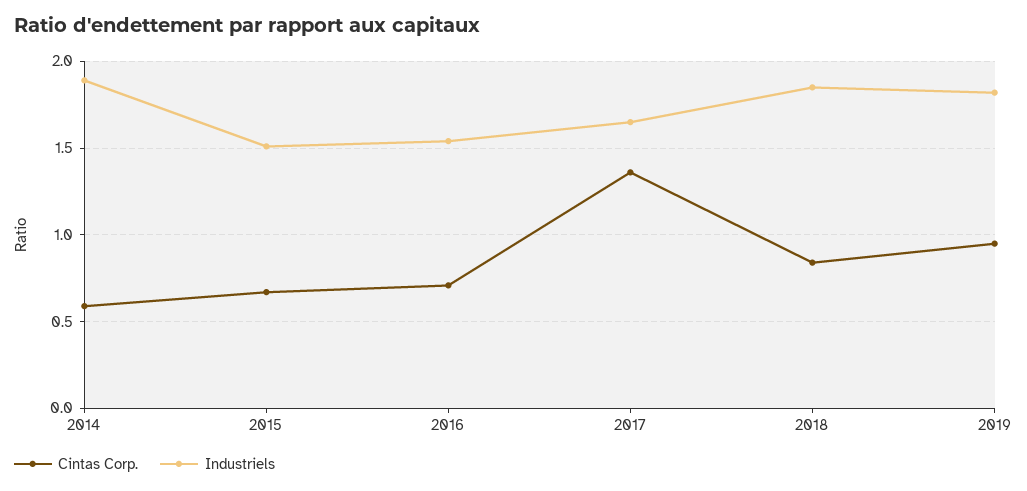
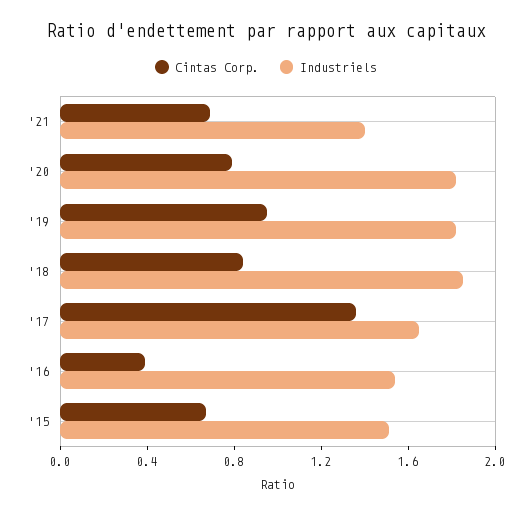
Cintas Corp., 2014: 0.6 -> none
Industriels, 2014: 1.9 -> none
Cintas Corp., 2016: 0.7 -> 0.4
Cintas Corp., '21: none -> 0.7
Industriels, '21: none -> 1.4
Cintas Corp., '20: none -> 0.8
Industriels, '20: none -> 1.8

